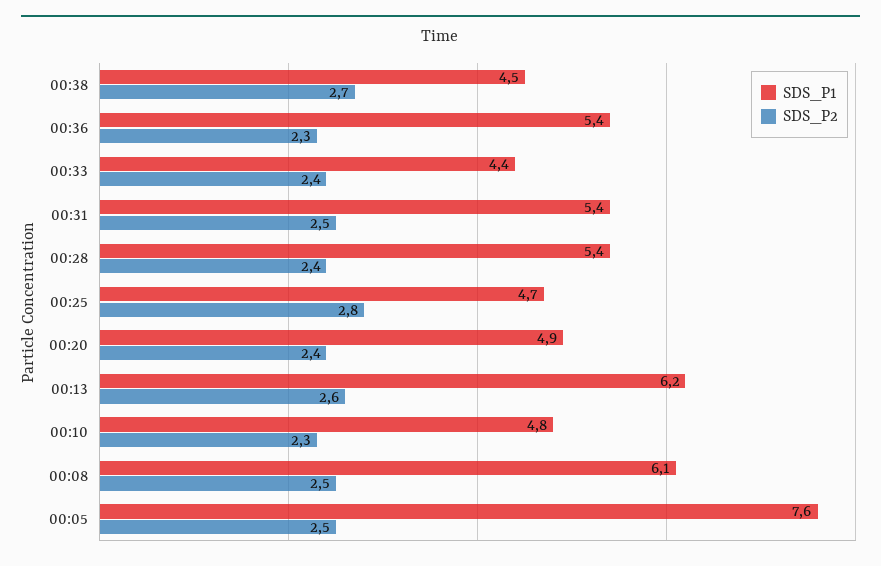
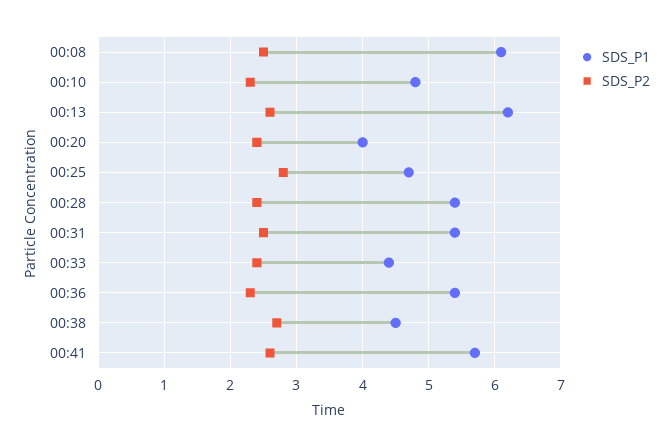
SDS_P1, 00:20: 4.9 -> 4
SDS_P1, 00:05: 7.6 -> none
SDS_P2, 00:05: 2.5 -> none
SDS_P1, 00:41: none -> 5.7
SDS_P2, 00:41: none -> 2.6

